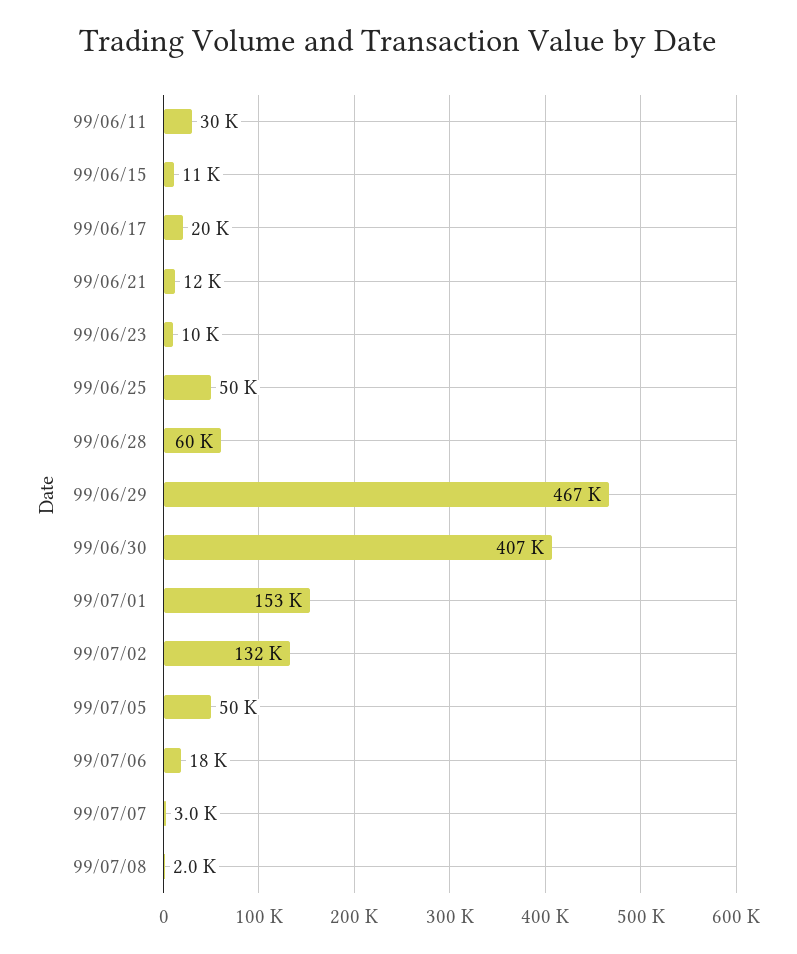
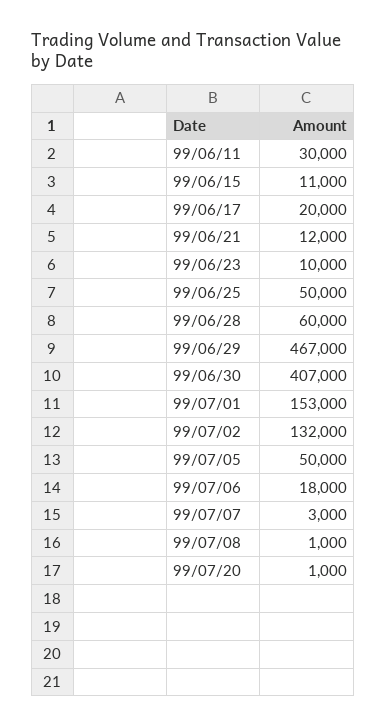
99/07/08: 2000 -> 1000
99/07/20: none -> 1000

